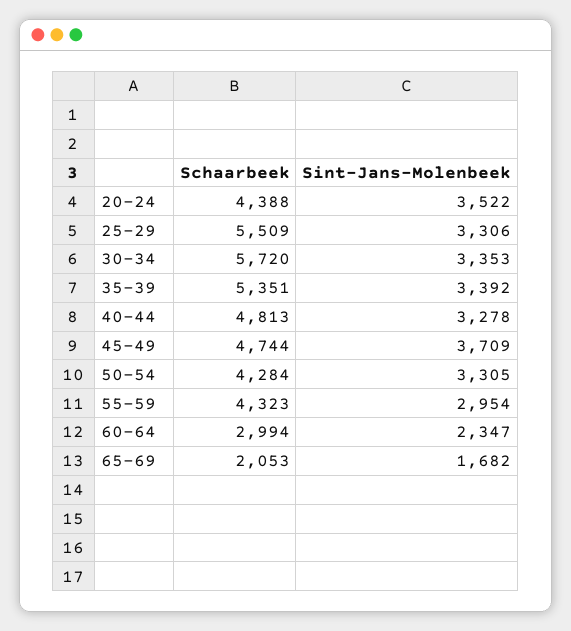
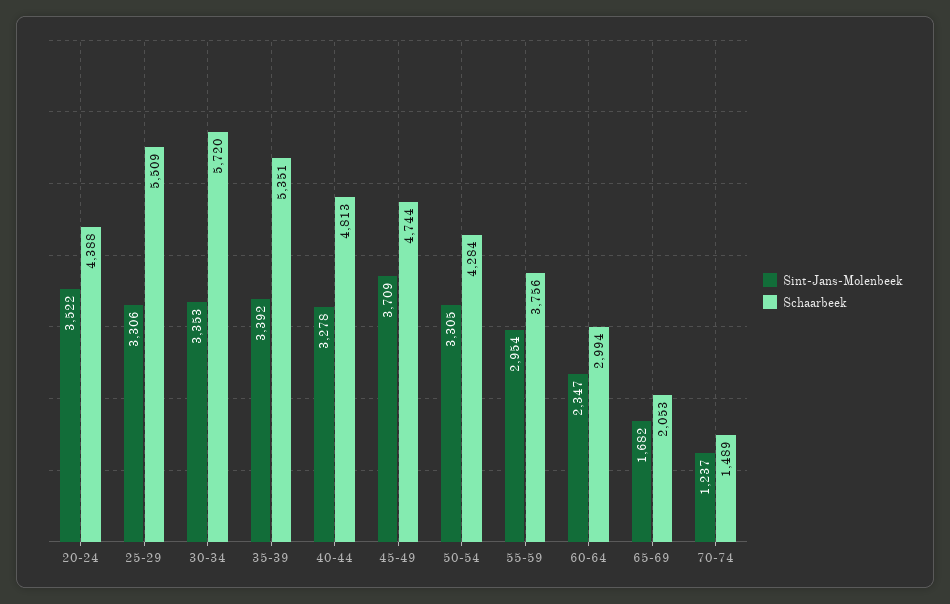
Schaarbeek, 55-59: 4323 -> 3756
Sint-Jans-Molenbeek, 70-74: none -> 1237
Schaarbeek, 70-74: none -> 1489

